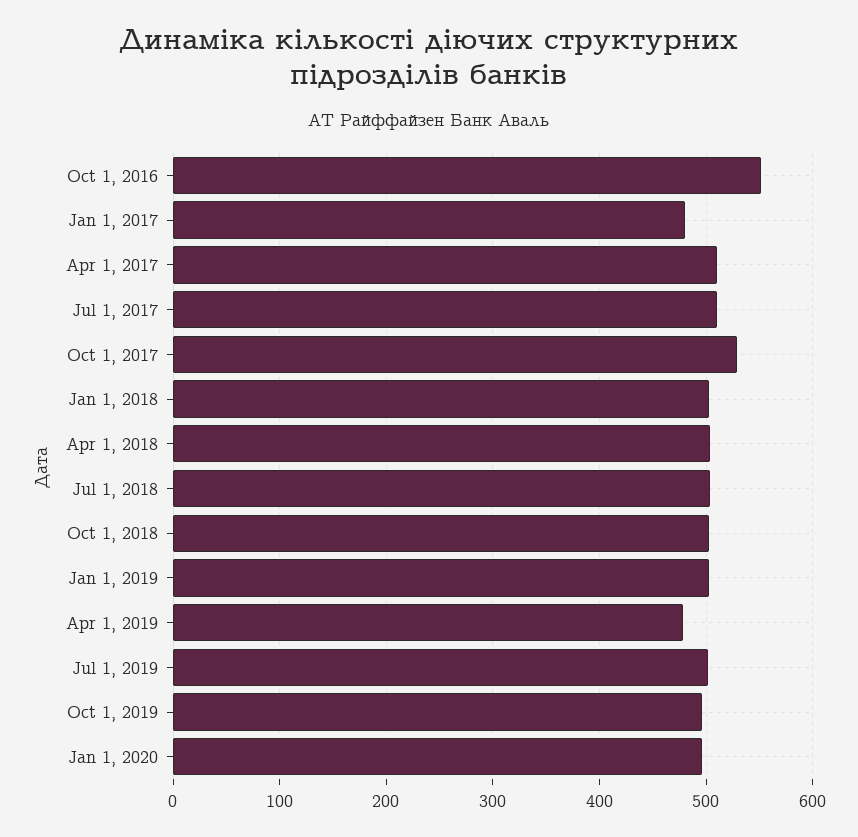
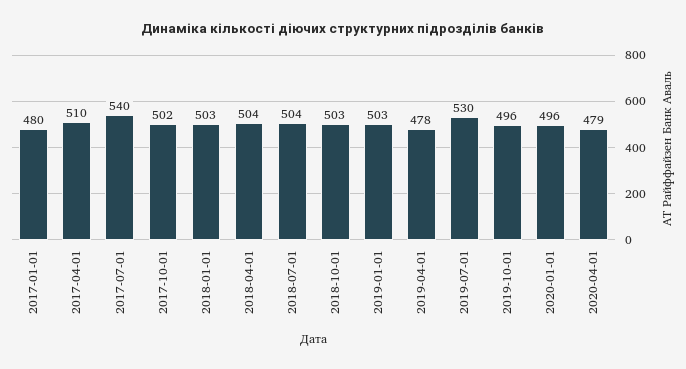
Oct 1, 2016: 550 -> none
Jul 1, 2017: 510 -> 540
Oct 1, 2017: 530 -> 502
Jul 1, 2019: 500 -> 530
2020-04-01: none -> 479

